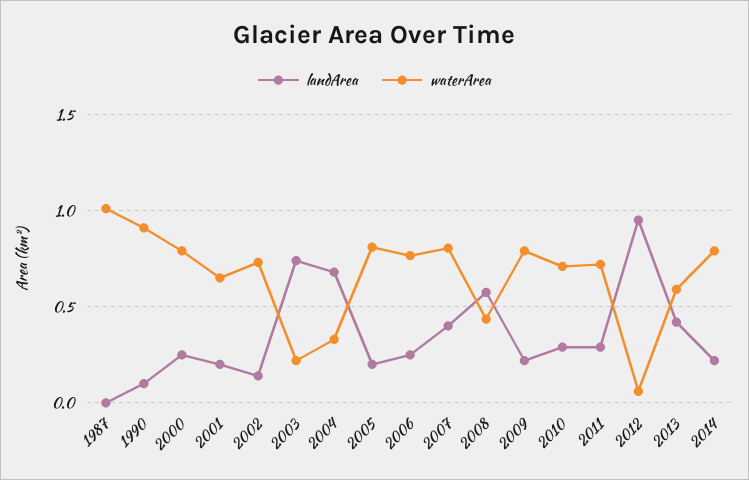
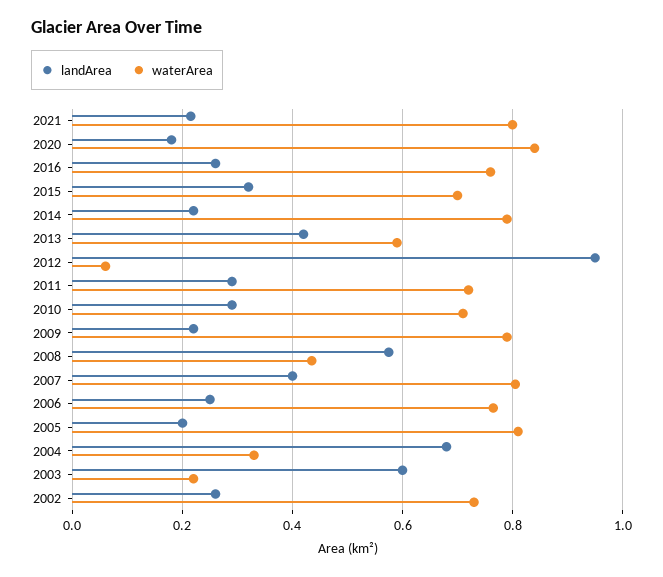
landArea, 1987: 0 -> none
waterArea, 1987: 1 -> none
landArea, 1990: 0.1 -> none
waterArea, 1990: 0.9 -> none
landArea, 2000: 0.25 -> none
waterArea, 2000: 0.8 -> none
landArea, 2001: 0.2 -> none
waterArea, 2001: 0.65 -> none
landArea, 2002: 0.15 -> 0.26
landArea, 2003: 0.75 -> 0.6
landArea, 2021: none -> 0.22
waterArea, 2021: none -> 0.8
landArea, 2020: none -> 0.18
waterArea, 2020: none -> 0.84
landArea, 2016: none -> 0.26
waterArea, 2016: none -> 0.76
landArea, 2015: none -> 0.32
waterArea, 2015: none -> 0.7

